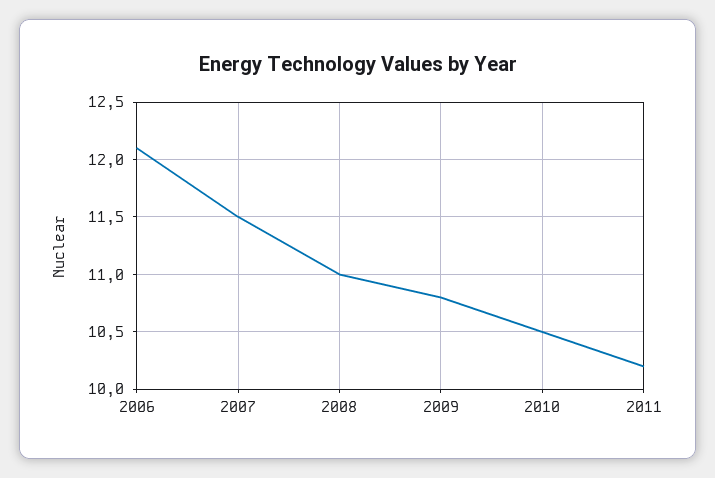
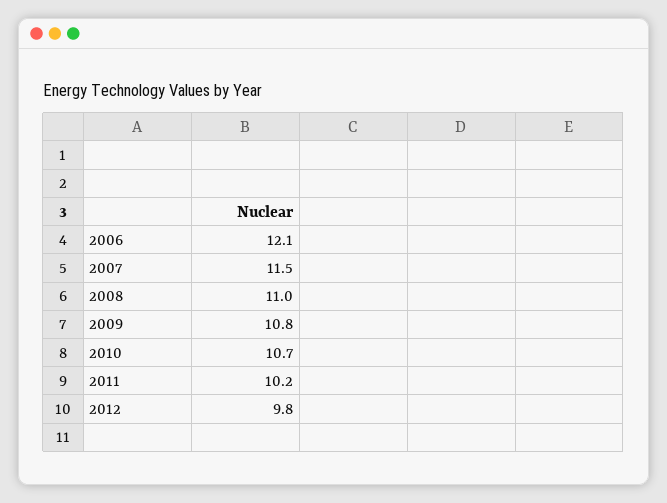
2010: 10.5 -> 10.7
2012: none -> 9.8

